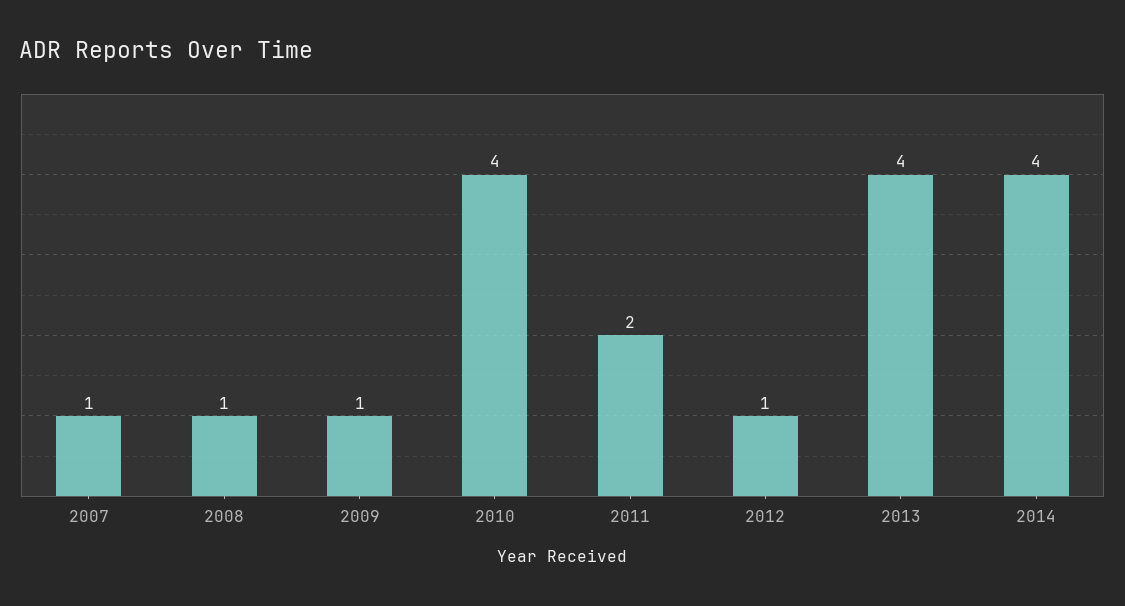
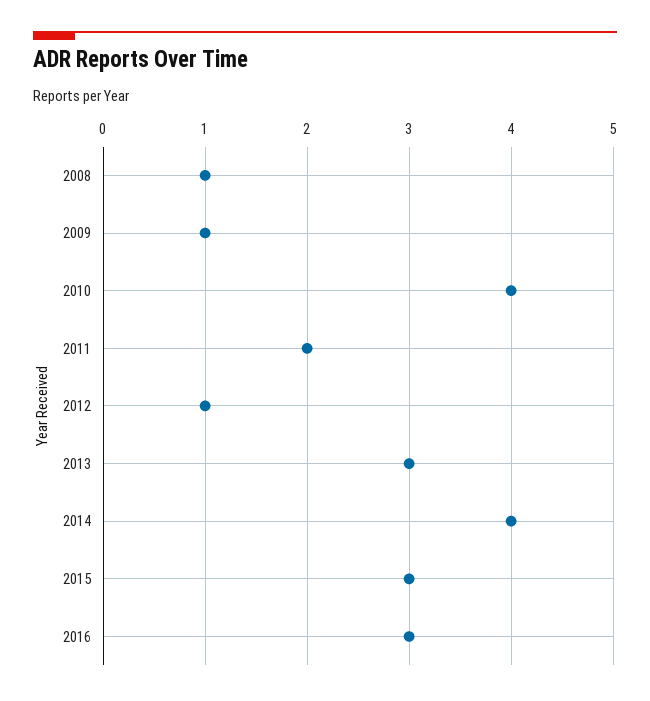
2007: 1 -> none
2013: 4 -> 3
2015: none -> 3
2016: none -> 3

